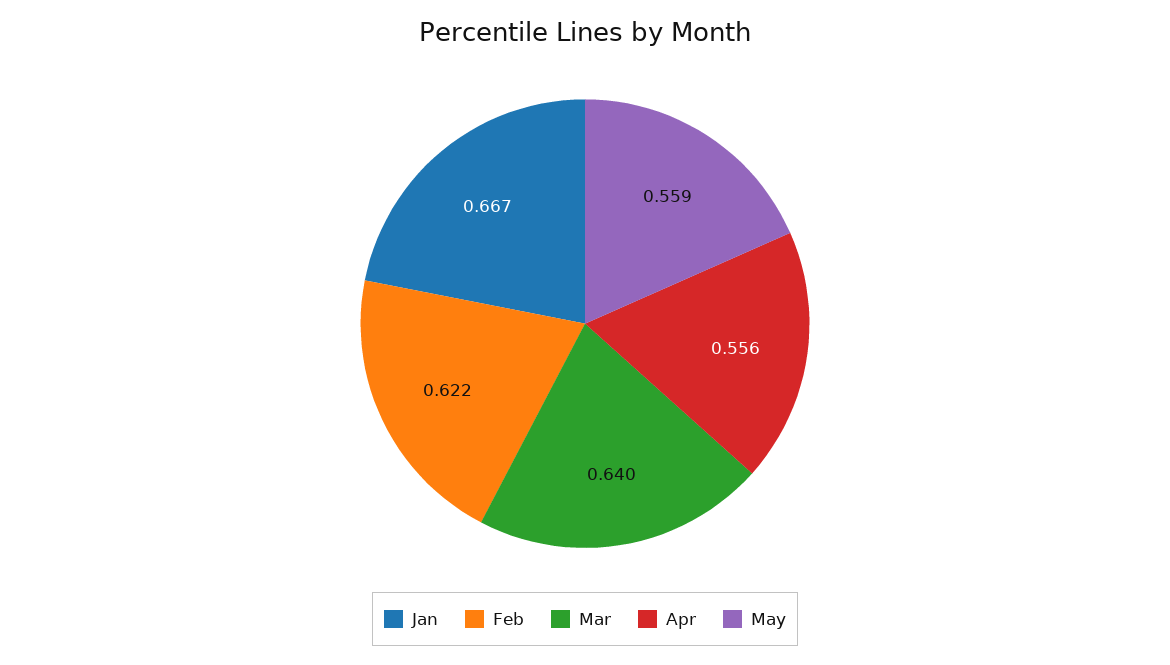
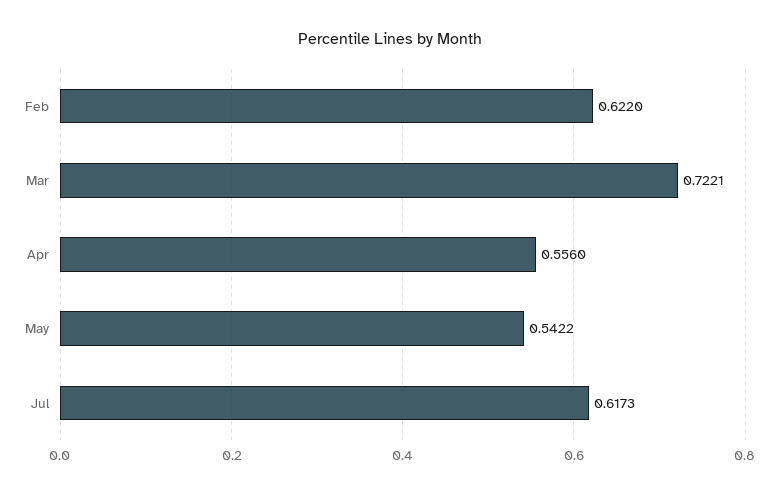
Jan: 0.667 -> none
Mar: 0.64 -> 0.7221
May: 0.559 -> 0.5422
Jul: none -> 0.6173

